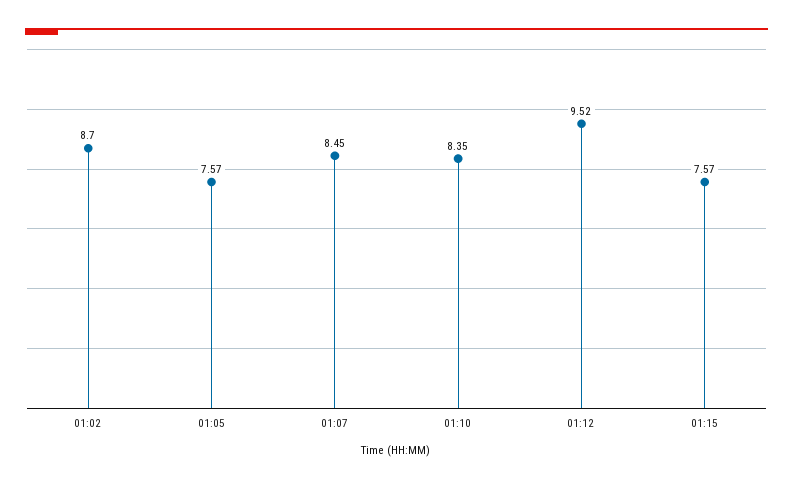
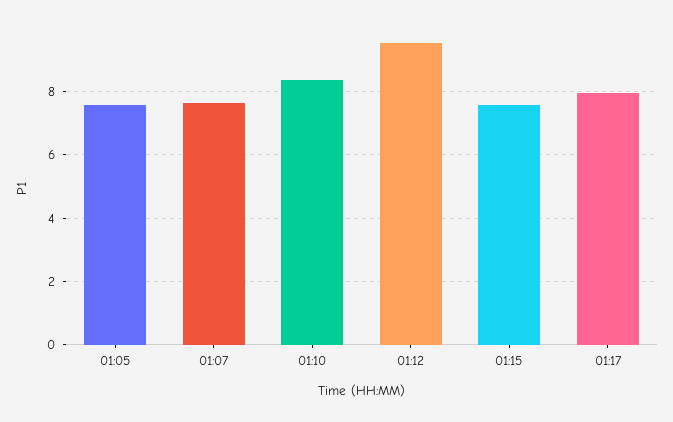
01:02: 8.7 -> none
01:07: 8.45 -> 7.6
01:17: none -> 8

